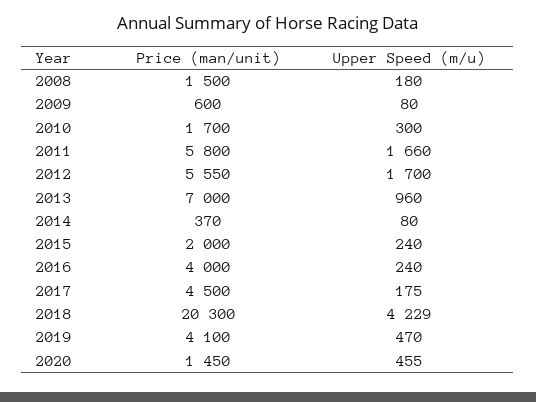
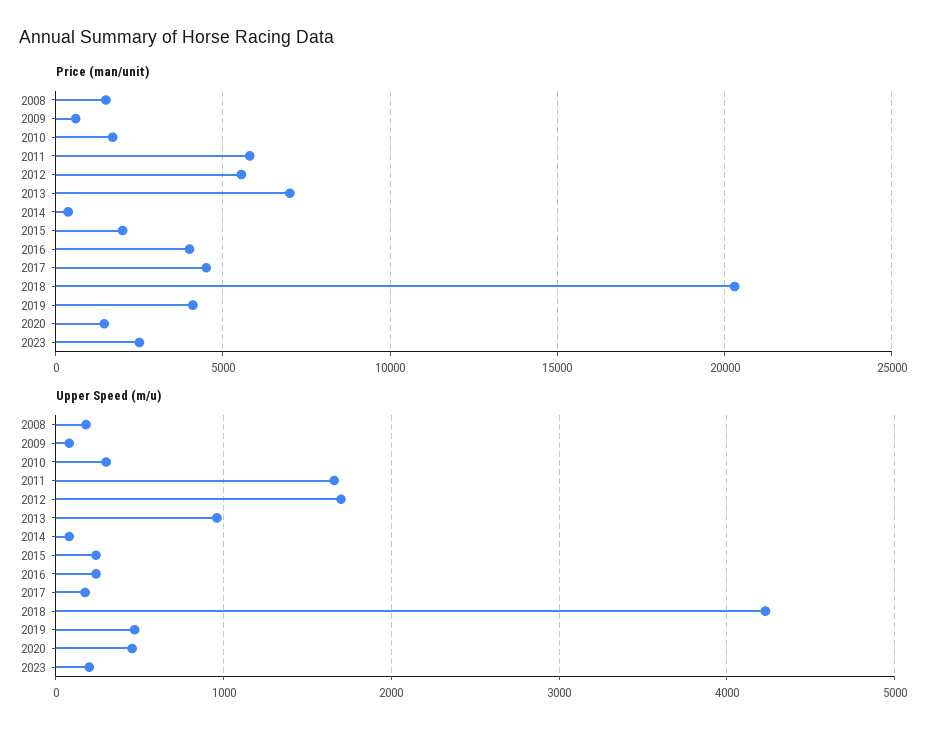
Price (man/unit), 2023: none -> 2500
Upper Speed (m/u), 2023: none -> 200

